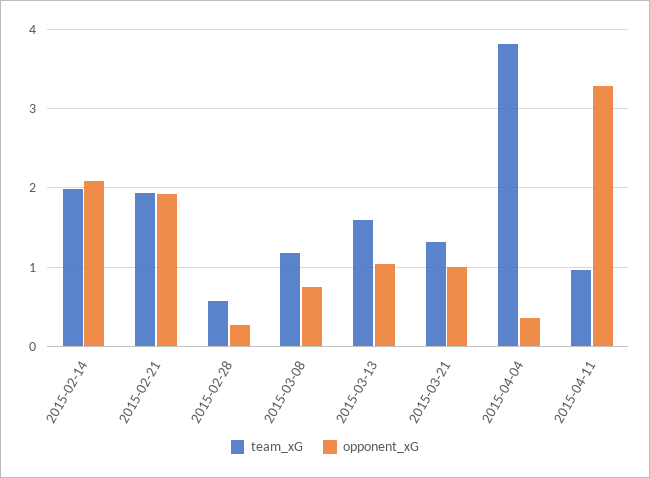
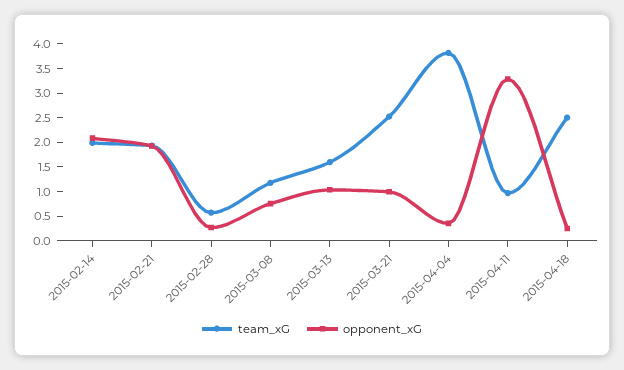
team_xG, 2015-03-21: 1.3 -> 2.5
team_xG, 2015-04-18: none -> 2.5
opponent_xG, 2015-04-18: none -> 0.25

